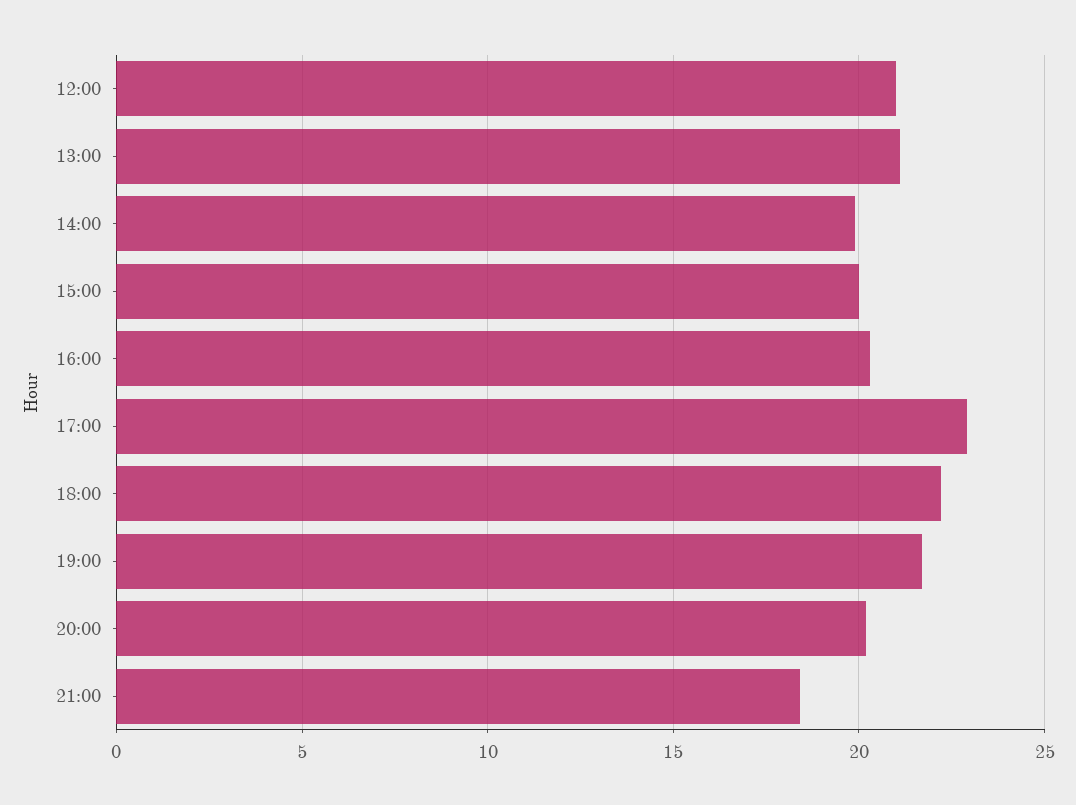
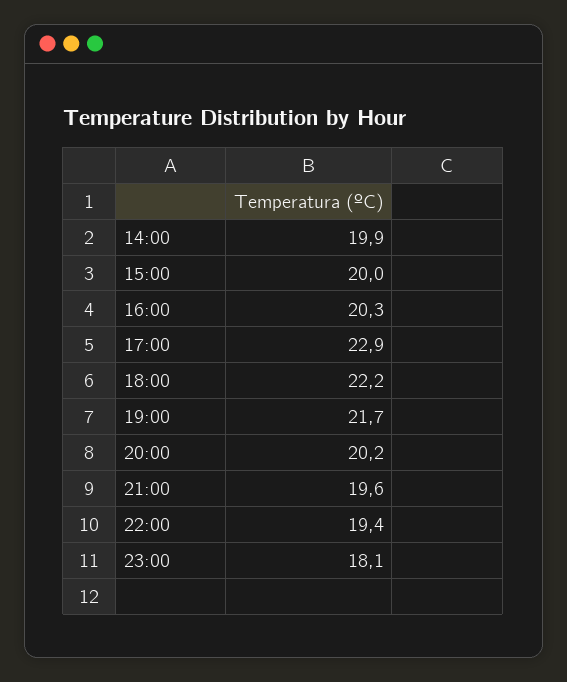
12:00: 21 -> none
13:00: 21 -> none
21:00: 18.5 -> 19.6
22:00: none -> 19.4
23:00: none -> 18.1

